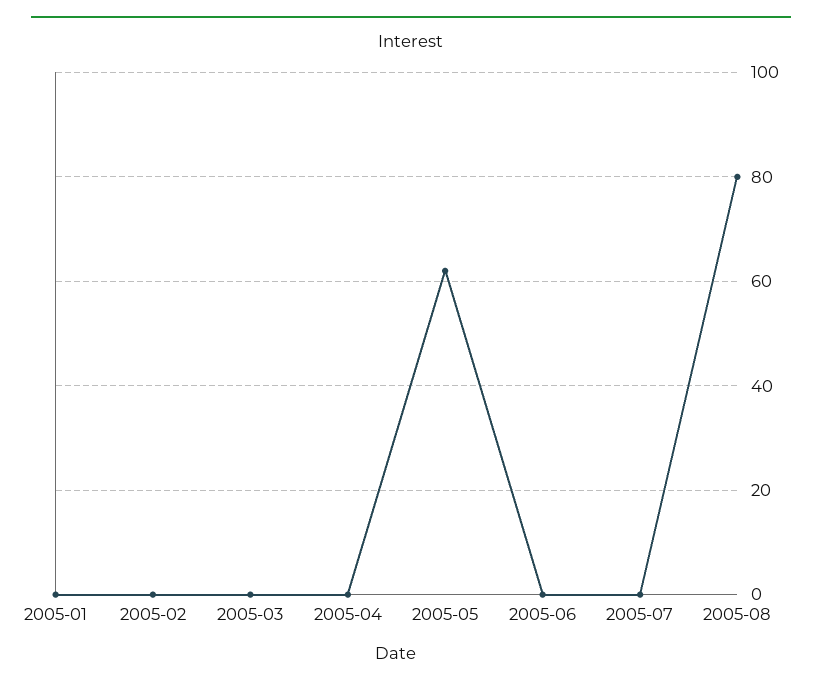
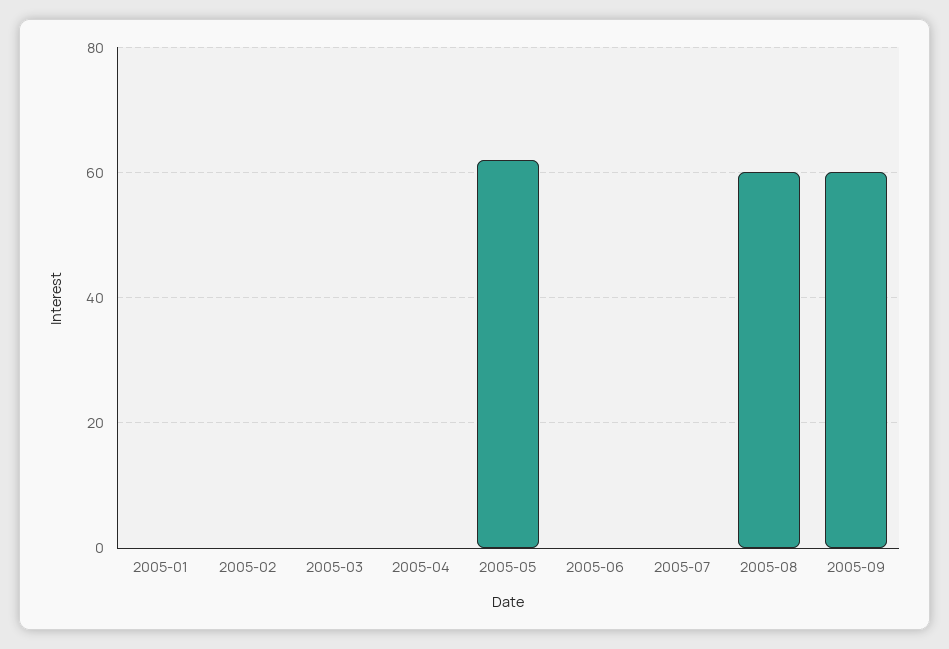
2005-08: 80 -> 60
2005-09: none -> 60

